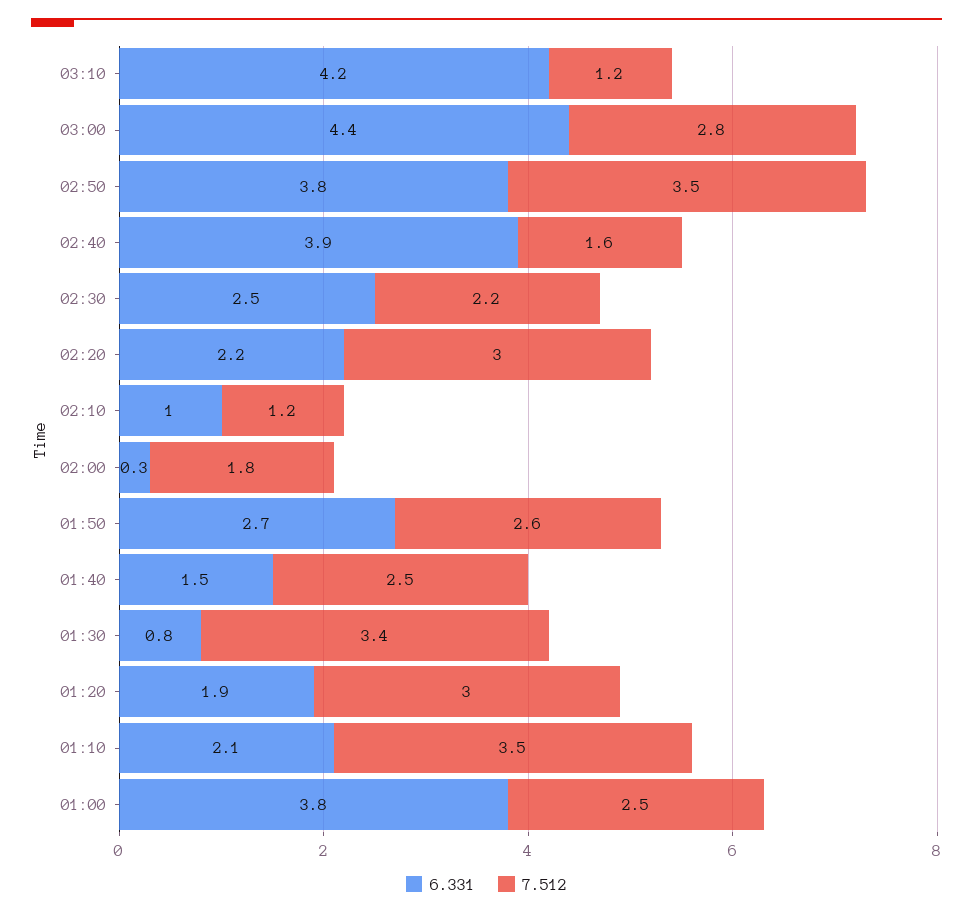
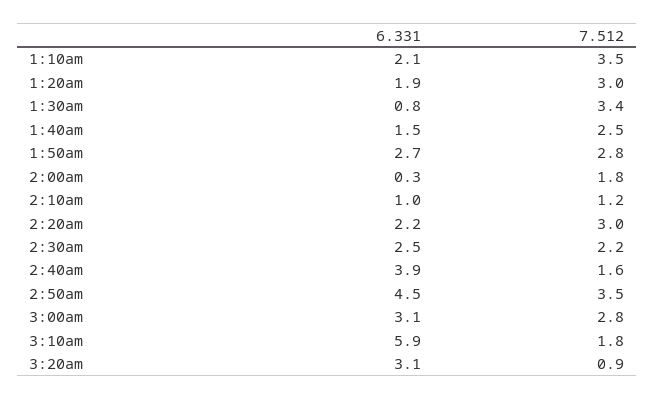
6.331, 03:10: 4.2 -> 5.9
7.512, 03:10: 1.2 -> 1.8
6.331, 03:00: 4.4 -> 3.1
6.331, 02:50: 3.8 -> 4.5
7.512, 01:50: 2.6 -> 2.8
6.331, 01:00: 3.8 -> none
7.512, 01:00: 2.5 -> none
6.331, 3:20am: none -> 3.1
7.512, 3:20am: none -> 0.9

